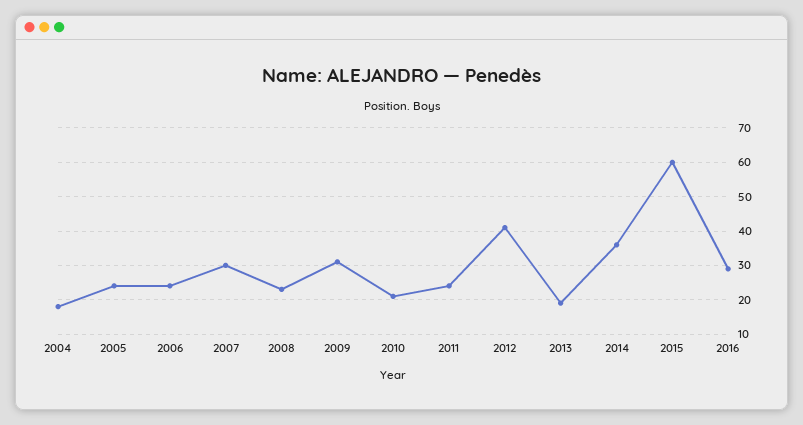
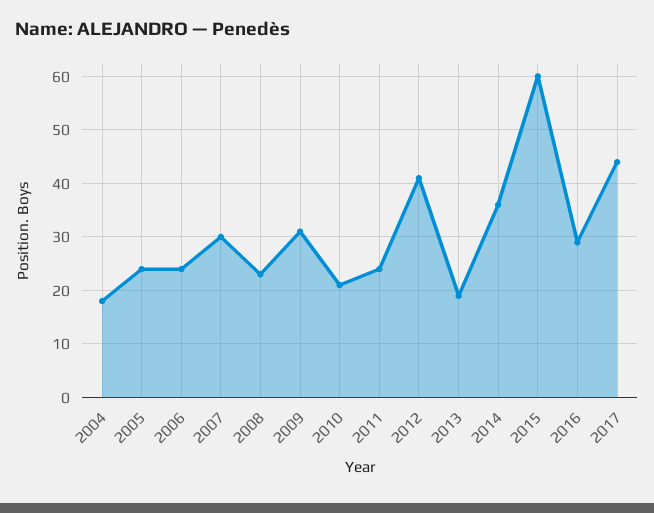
2017: none -> 45

